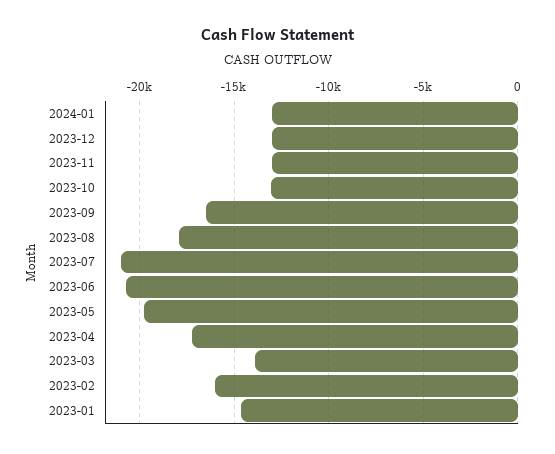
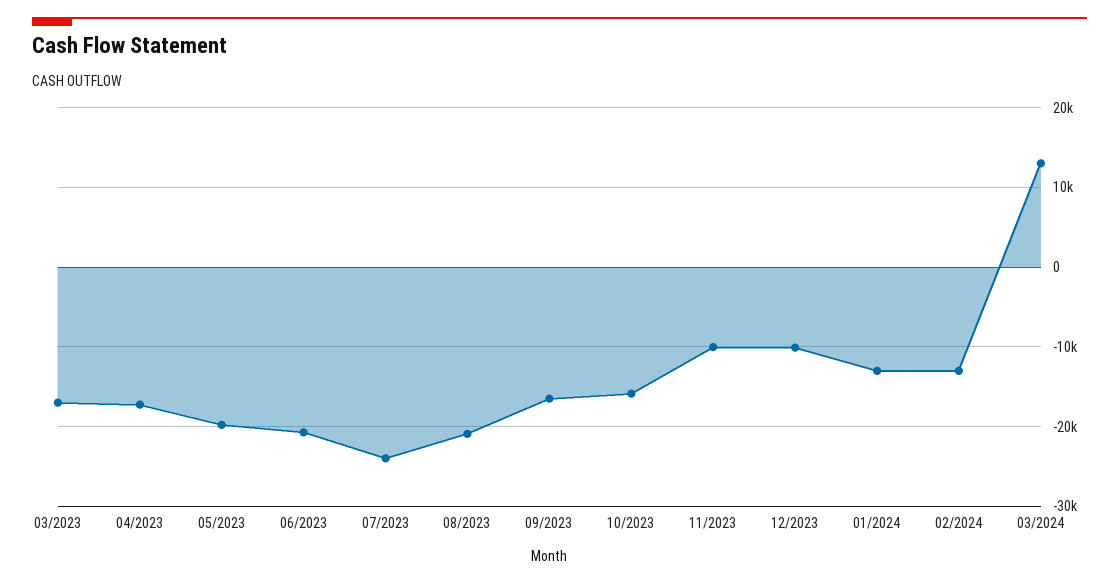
2023-12: -13000 -> -10000
2023-11: -13000 -> -10000
2023-10: -13000 -> -16000
2023-08: -18000 -> -21000
2023-07: -21000 -> -24000
2023-03: -14000 -> -17000
2023-02: -16000 -> none
2023-01: -14500 -> none
02/2024: none -> -13000
03/2024: none -> 13000

